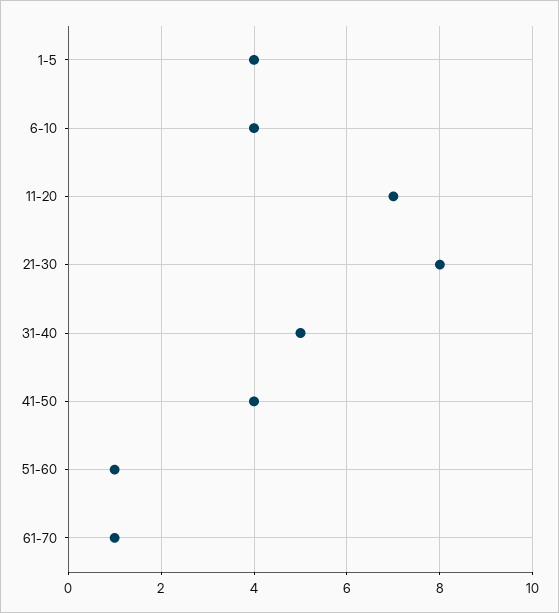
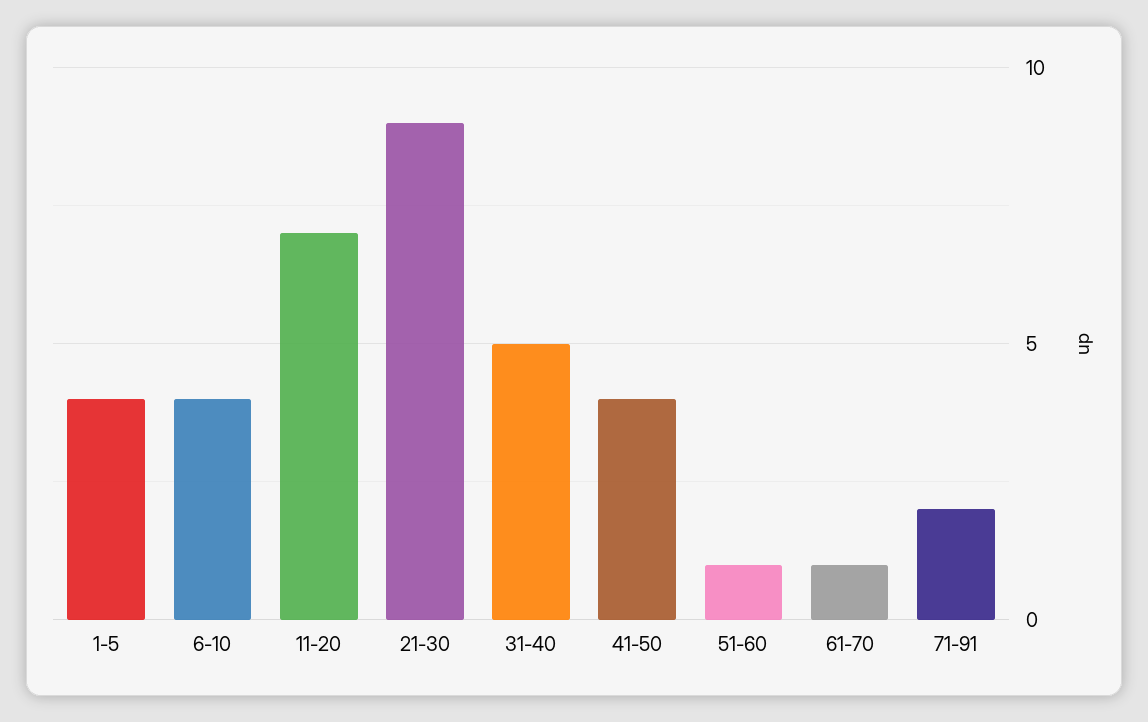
21-30: 8 -> 9
71-91: none -> 2

